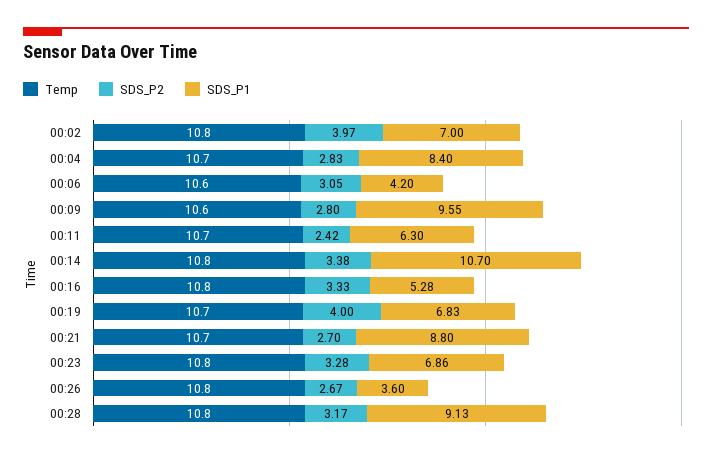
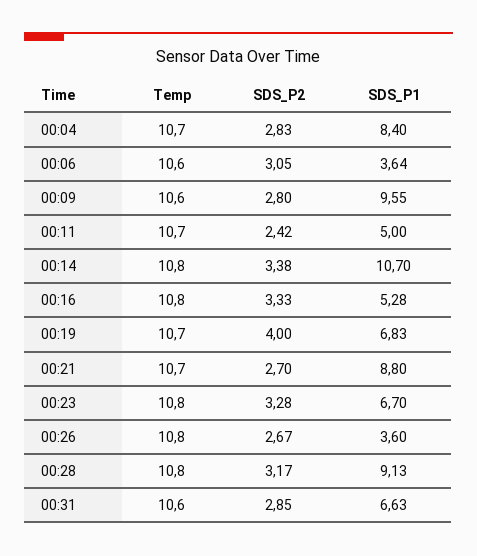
Temp, 00:02: 10.8 -> none
SDS_P2, 00:02: 3.97 -> none
SDS_P1, 00:02: 7 -> none
SDS_P1, 00:06: 4.2 -> 3.64
SDS_P1, 00:11: 6.3 -> 5
SDS_P1, 00:23: 6.86 -> 6.7
Temp, 00:31: none -> 10.6
SDS_P2, 00:31: none -> 2.85
SDS_P1, 00:31: none -> 6.63

